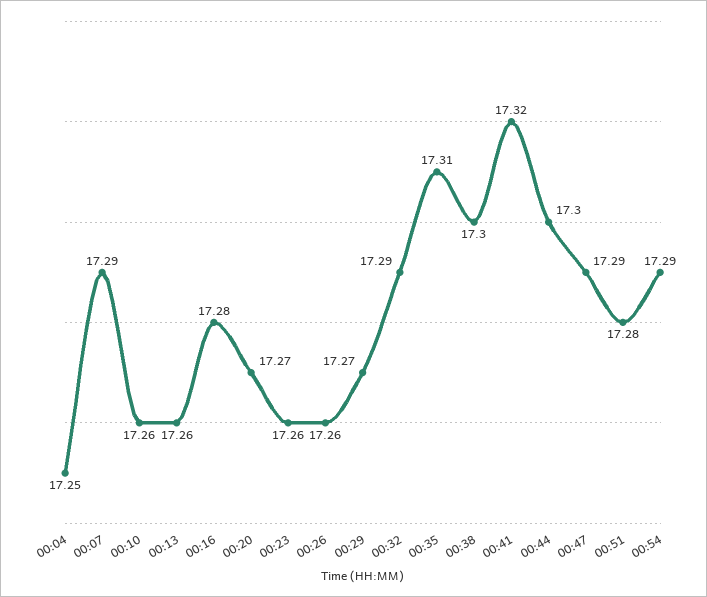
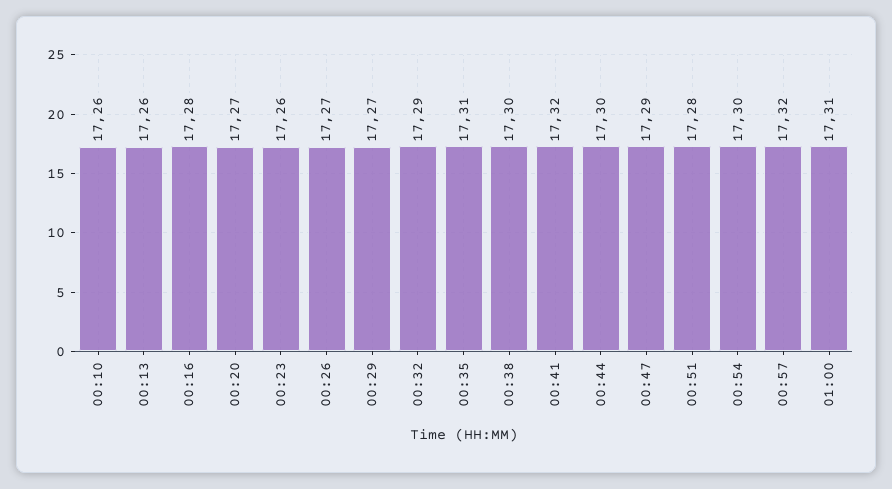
00:04: 17.25 -> none
00:07: 17.29 -> none
00:26: 17.26 -> 17.27
00:54: 17.29 -> 17.3
00:57: none -> 17.32
01:00: none -> 17.31

